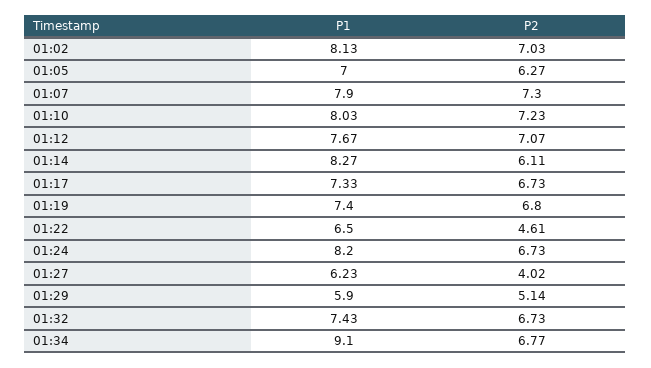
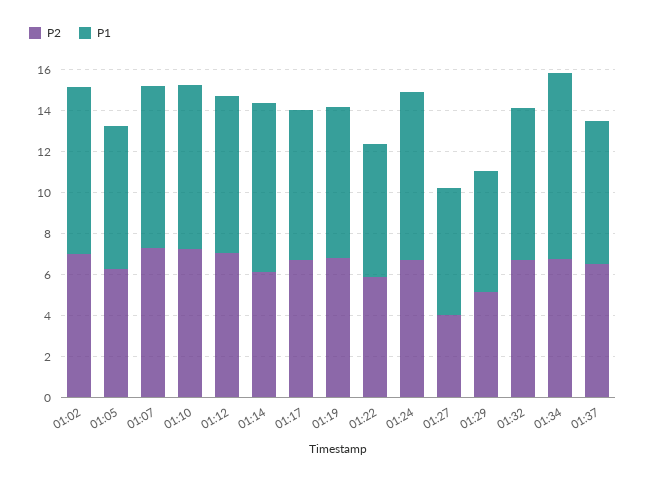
P2, 01:22: 4.61 -> 6
P2, 01:37: none -> 6.5
P1, 01:37: none -> 7

